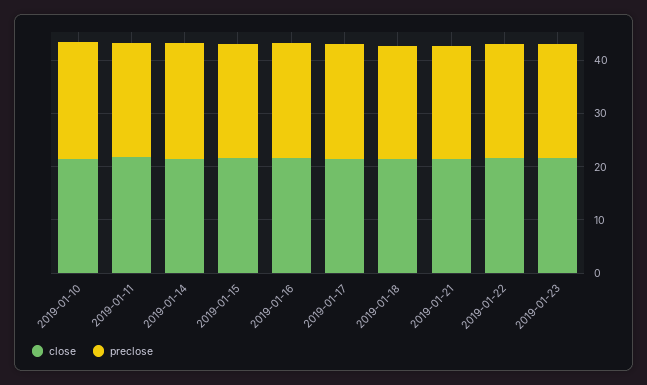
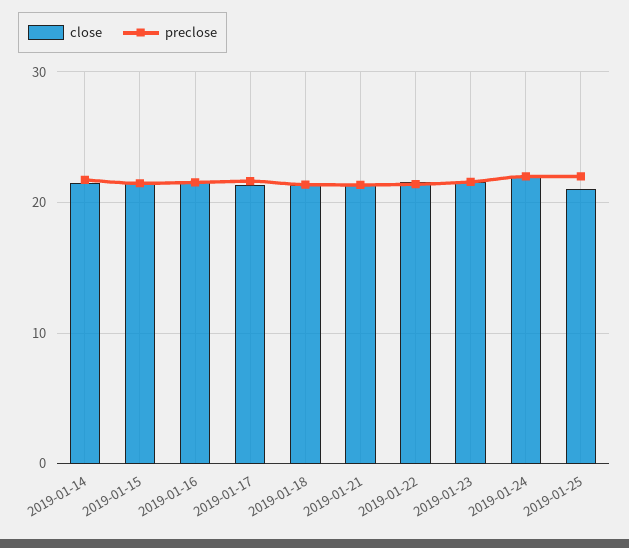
close, 2019-01-10: 22 -> none
preclose, 2019-01-10: 22 -> none
close, 2019-01-11: 22 -> none
preclose, 2019-01-11: 22 -> none
close, 2019-01-24: none -> 22
preclose, 2019-01-24: none -> 22
close, 2019-01-25: none -> 21
preclose, 2019-01-25: none -> 22

